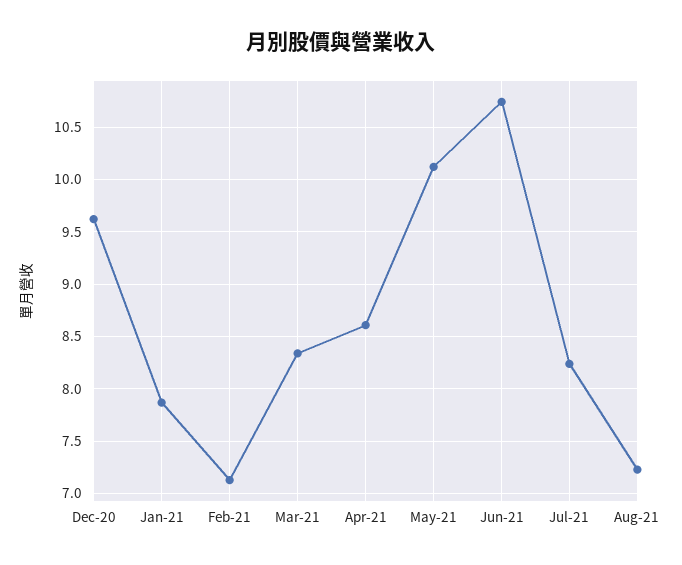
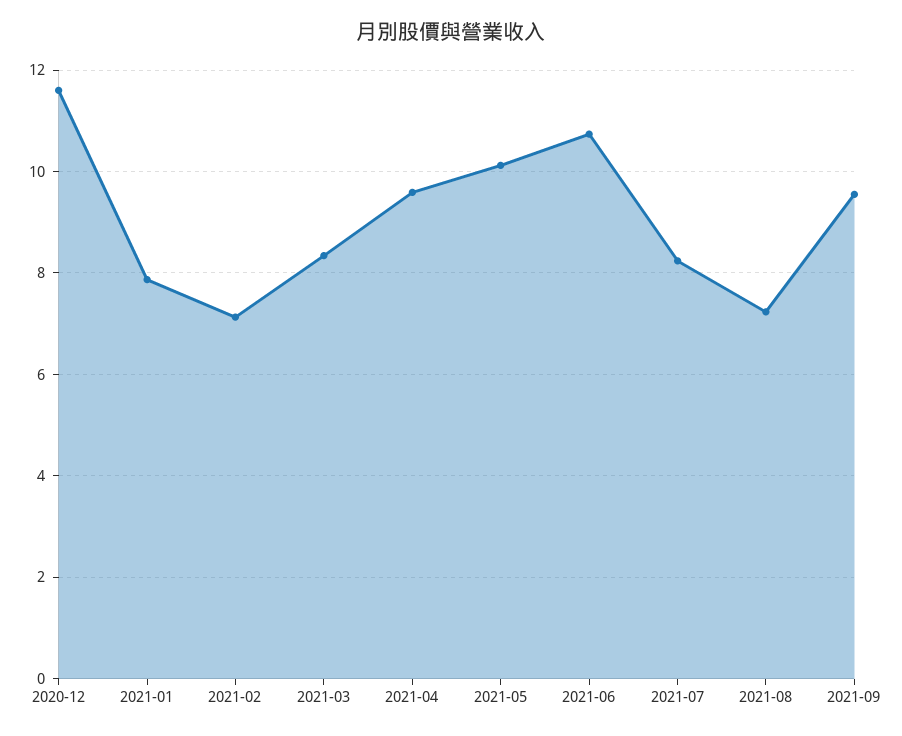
Dec-20: 9.6 -> 11.6
Apr-21: 8.6 -> 9.6
2021-09: none -> 9.6

